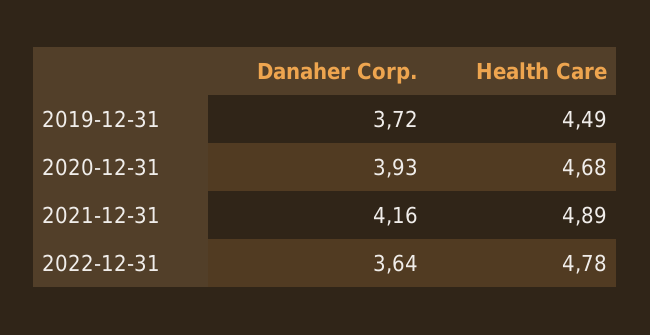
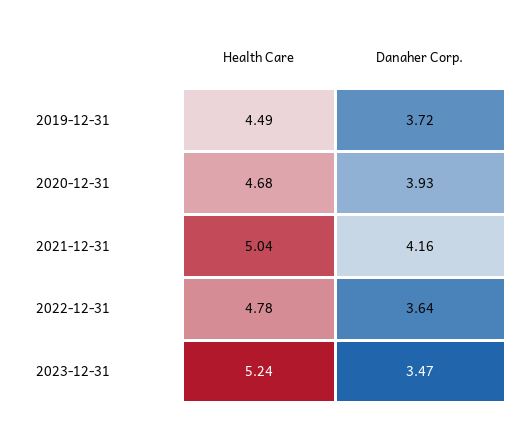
Health Care, 2021-12-31: 4.89 -> 5.04
Health Care, 2023-12-31: none -> 5.24
Danaher Corp., 2023-12-31: none -> 3.47

